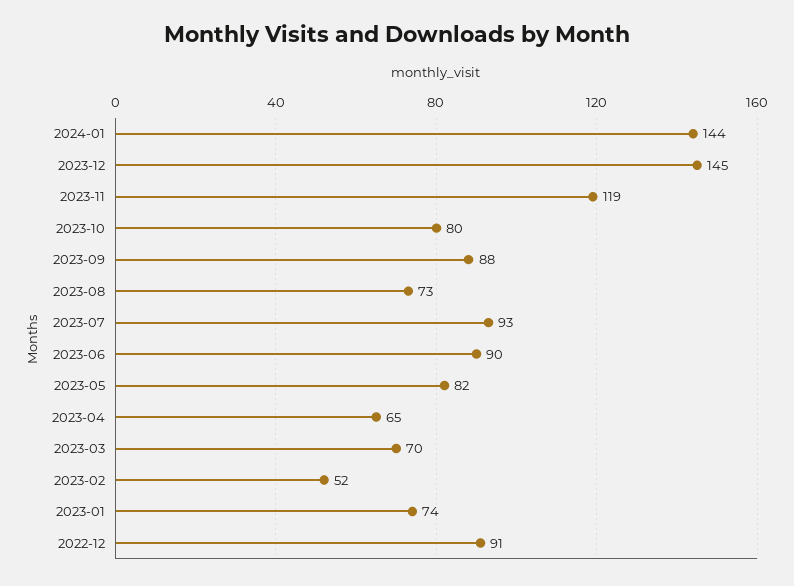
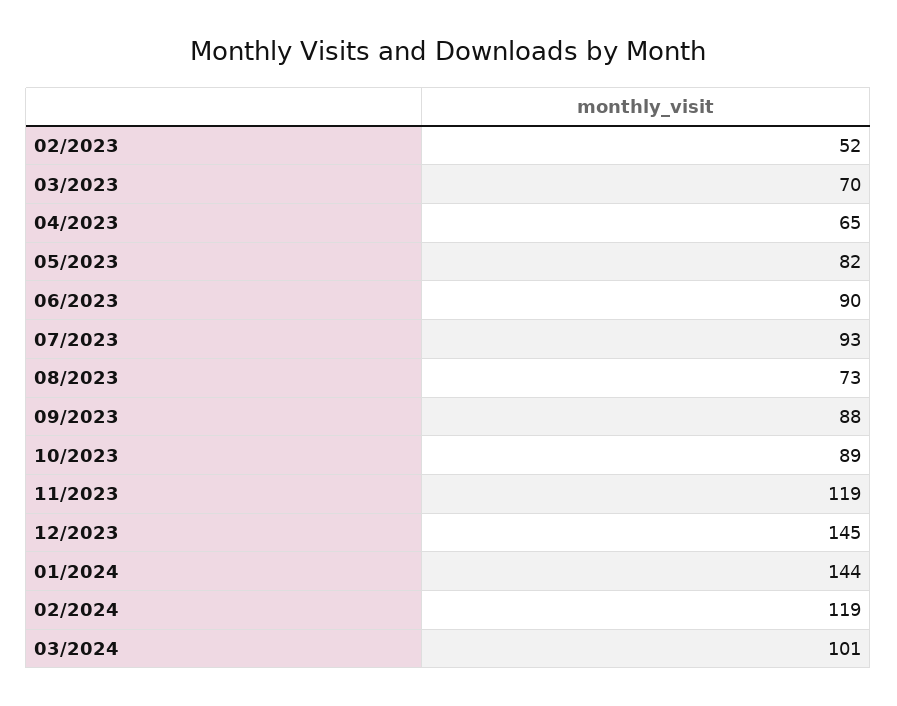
2023-10: 80 -> 89
2023-01: 74 -> none
2022-12: 91 -> none
02/2024: none -> 119
03/2024: none -> 101

